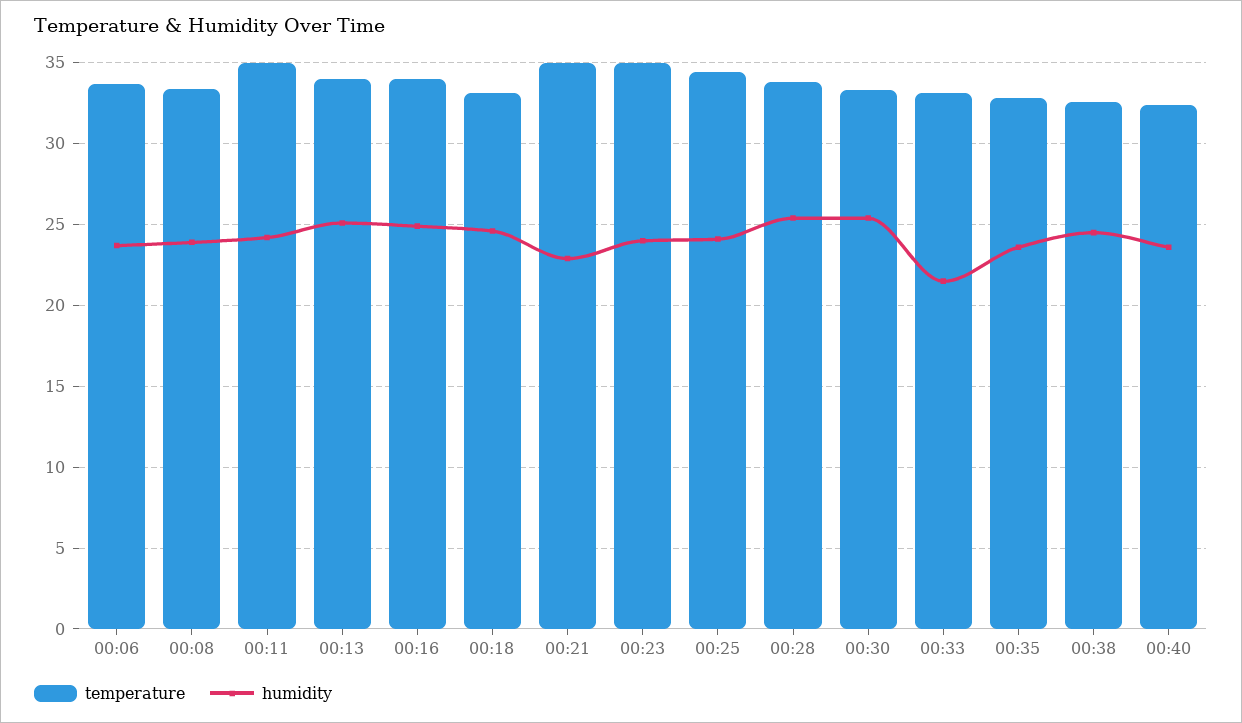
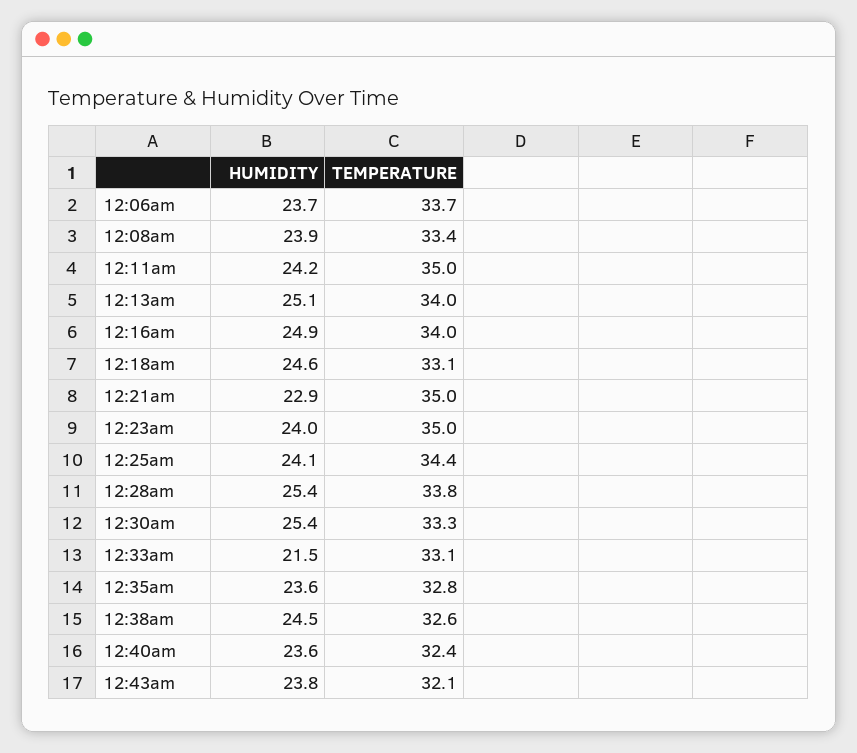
humidity, 12:43am: none -> 23.8
temperature, 12:43am: none -> 32.1

